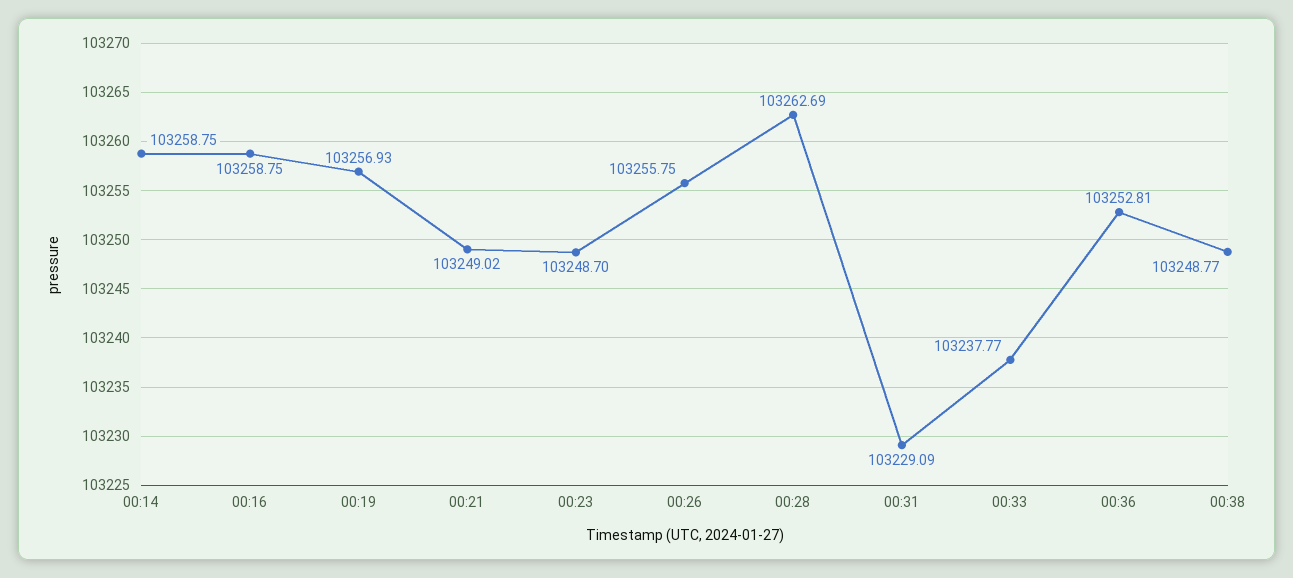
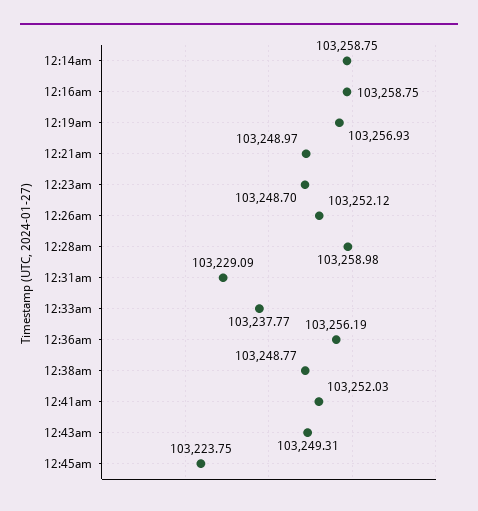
00:21: 103249.02 -> 103248.97
00:26: 103255.75 -> 103252.12
00:28: 103262.69 -> 103258.98
00:36: 103252.81 -> 103256.19
12:41am: none -> 103252.03
12:43am: none -> 103249.31
12:45am: none -> 103223.75

